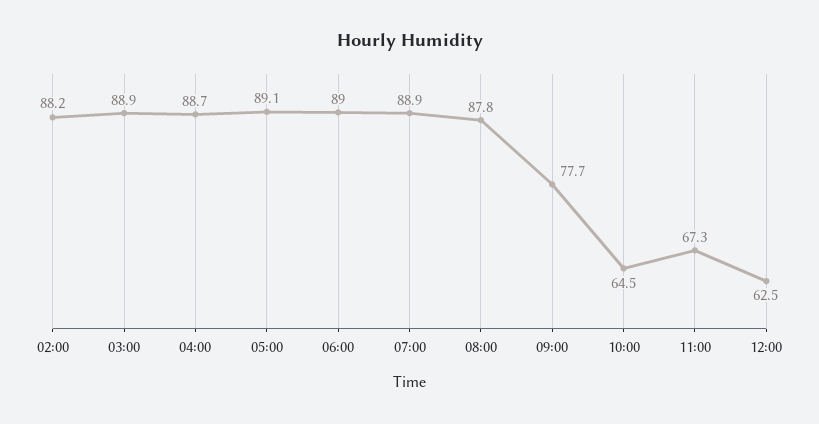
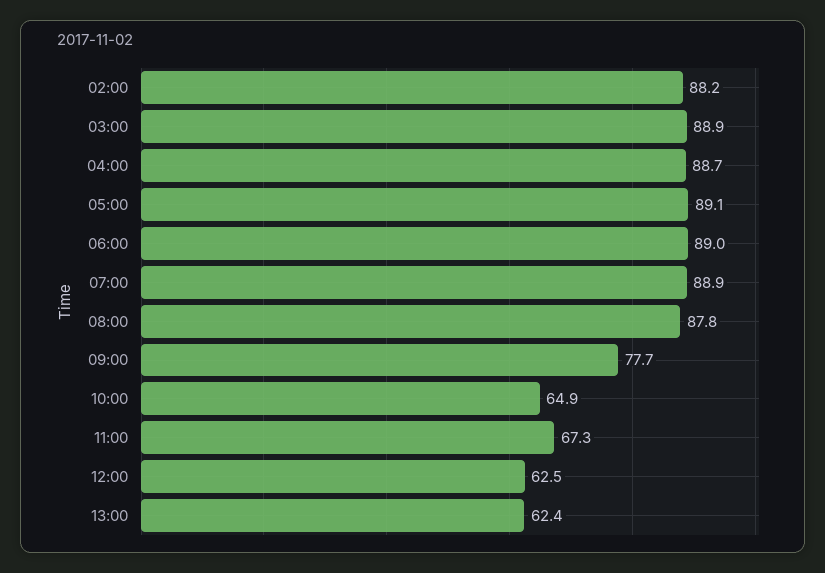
10:00: 64.5 -> 64.9
13:00: none -> 62.4

